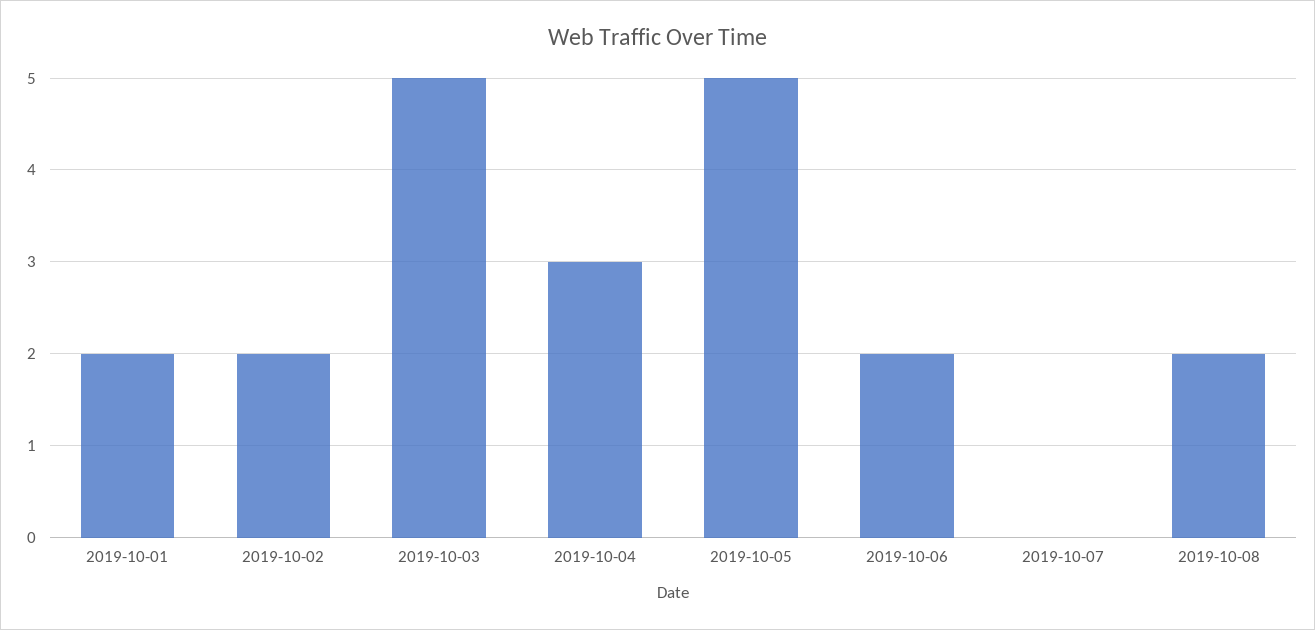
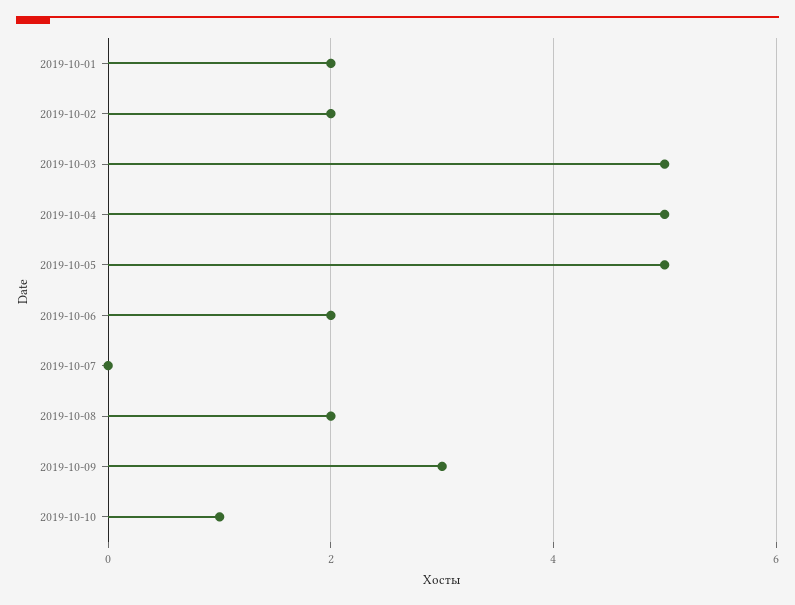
2019-10-04: 3 -> 5
2019-10-09: none -> 3
2019-10-10: none -> 1

